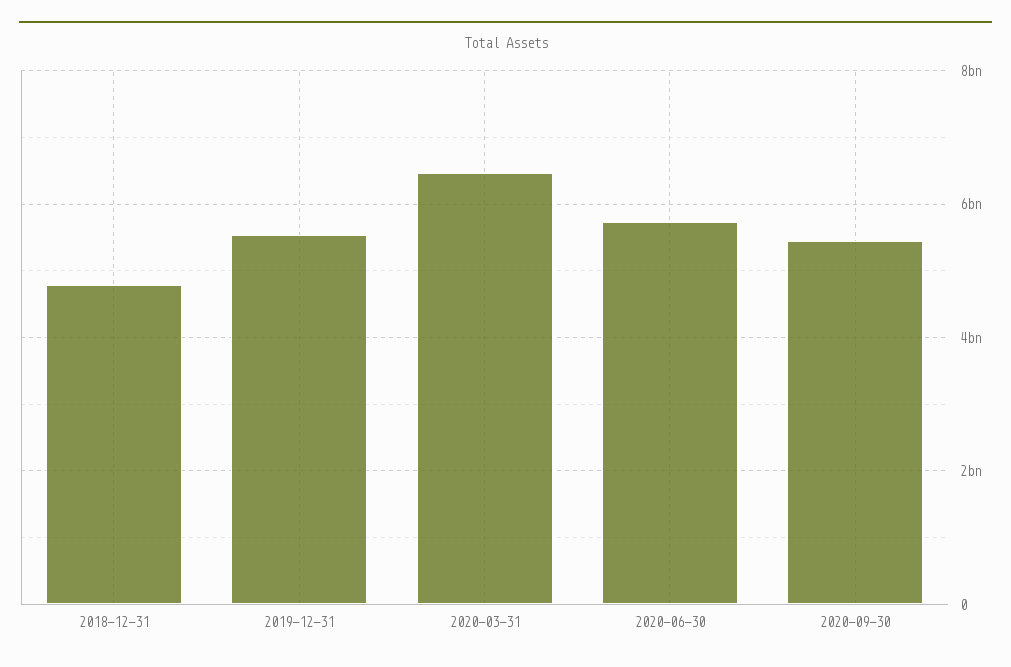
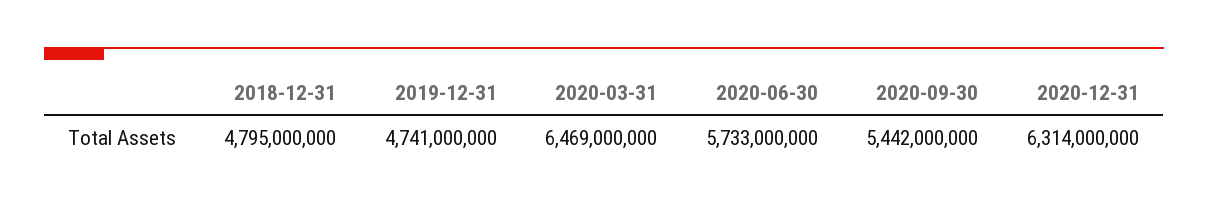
2019-12-31: 5600000000 -> 4741000000
2020-12-31: none -> 6314000000

